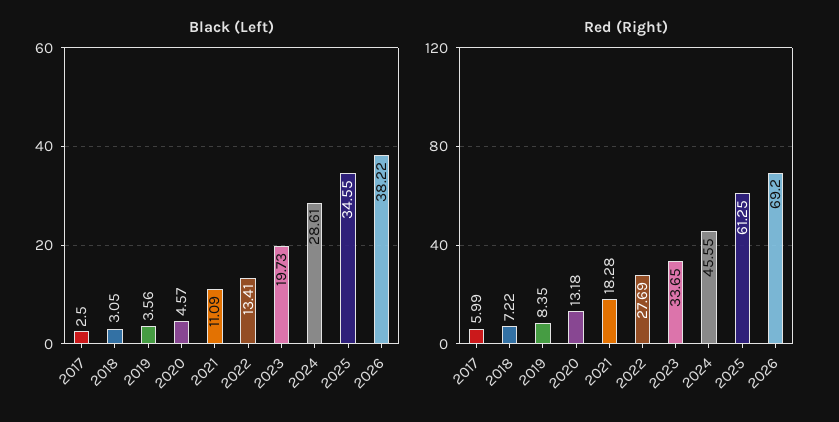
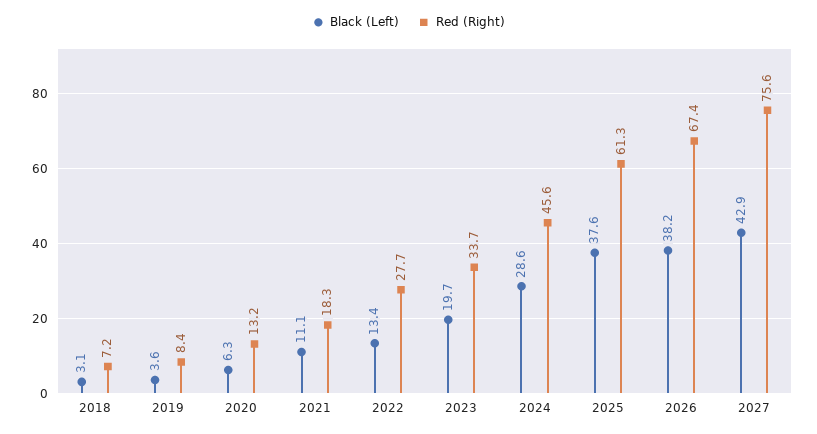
Black (Left), 2017: 2.5 -> none
Black (Left), 2020: 4.57 -> 6.3
Black (Left), 2025: 34.55 -> 37.6
Red (Right), 2017: 5.99 -> none
Red (Right), 2026: 69.2 -> 67.4
Black (Left), 2027: none -> 42.9
Red (Right), 2027: none -> 75.6

